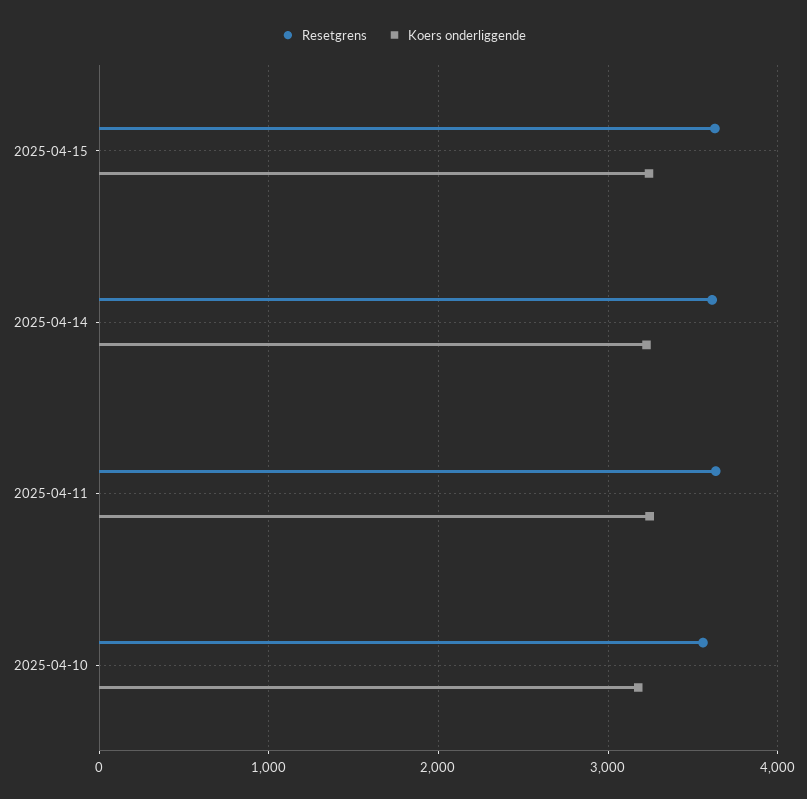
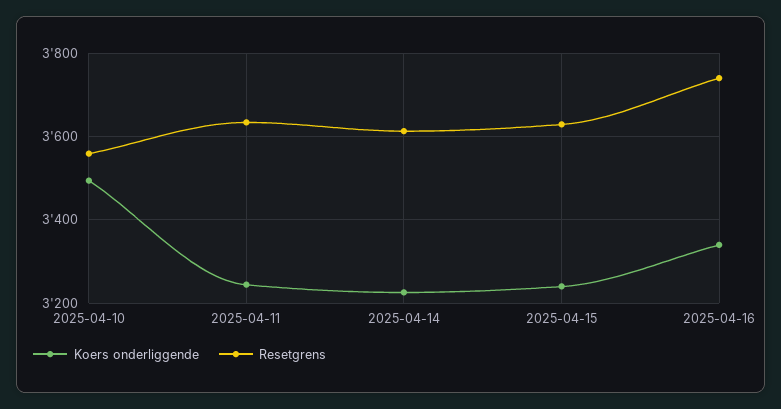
Koers onderliggende, 2025-04-10: 3200 -> 3500
Koers onderliggende, 2025-04-16: none -> 3340
Resetgrens, 2025-04-16: none -> 3740

